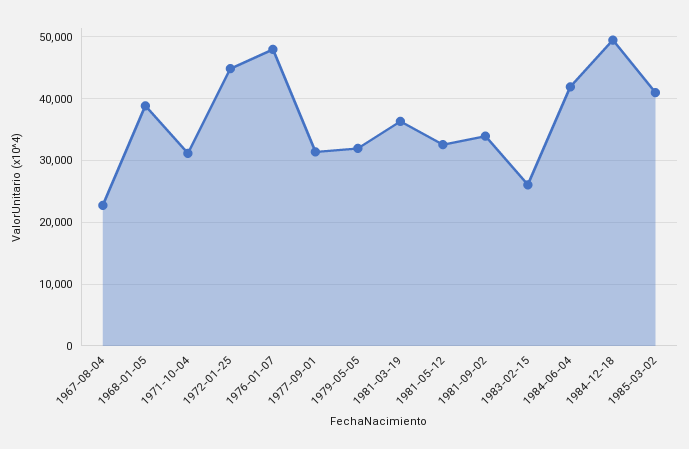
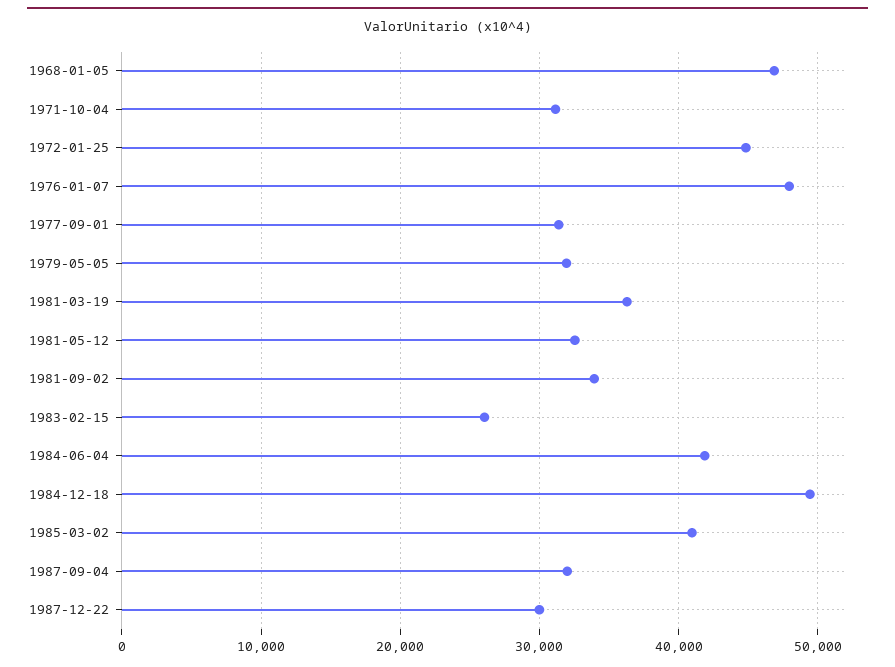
1967-08-04: 23000 -> none
1968-01-05: 39000 -> 47000
1987-09-04: none -> 32000
1987-12-22: none -> 30000

